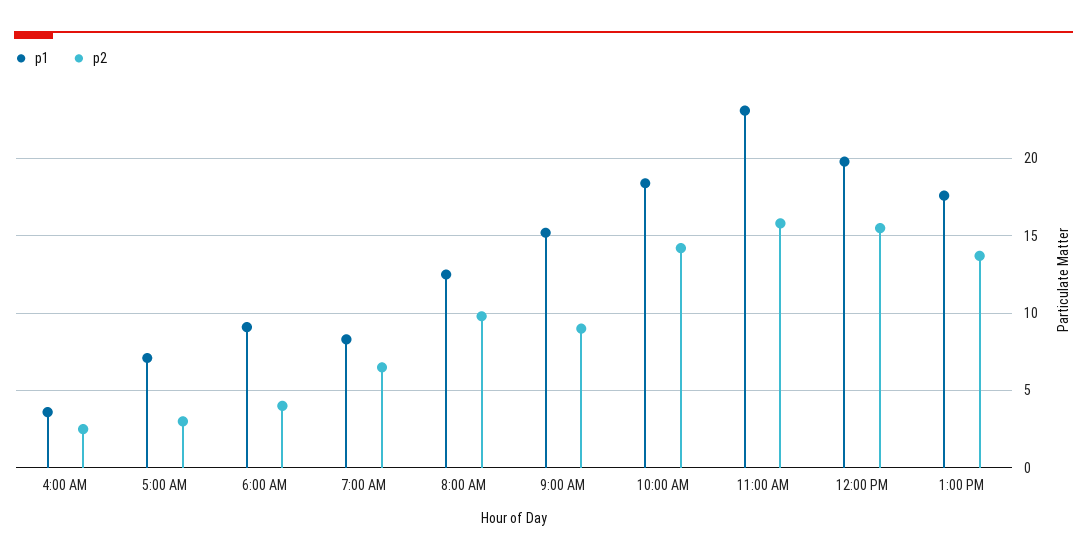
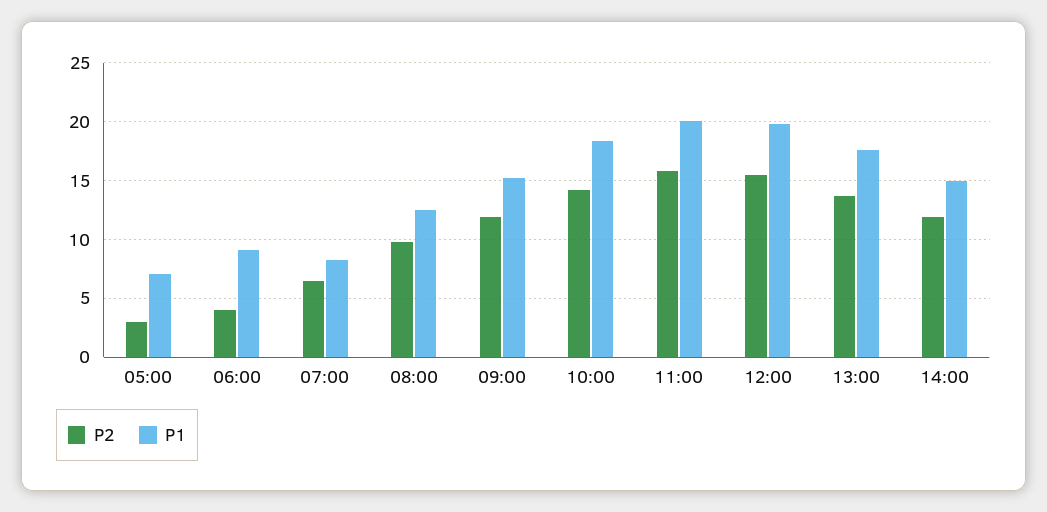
p1, 4:00 AM: 3.5 -> none
p2, 4:00 AM: 2.5 -> none
p2, 9:00 AM: 9 -> 12
p1, 11:00 AM: 23 -> 20
p2, 14:00: none -> 12
p1, 14:00: none -> 15

